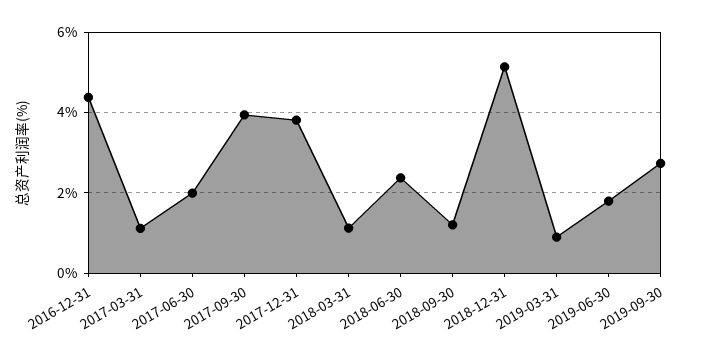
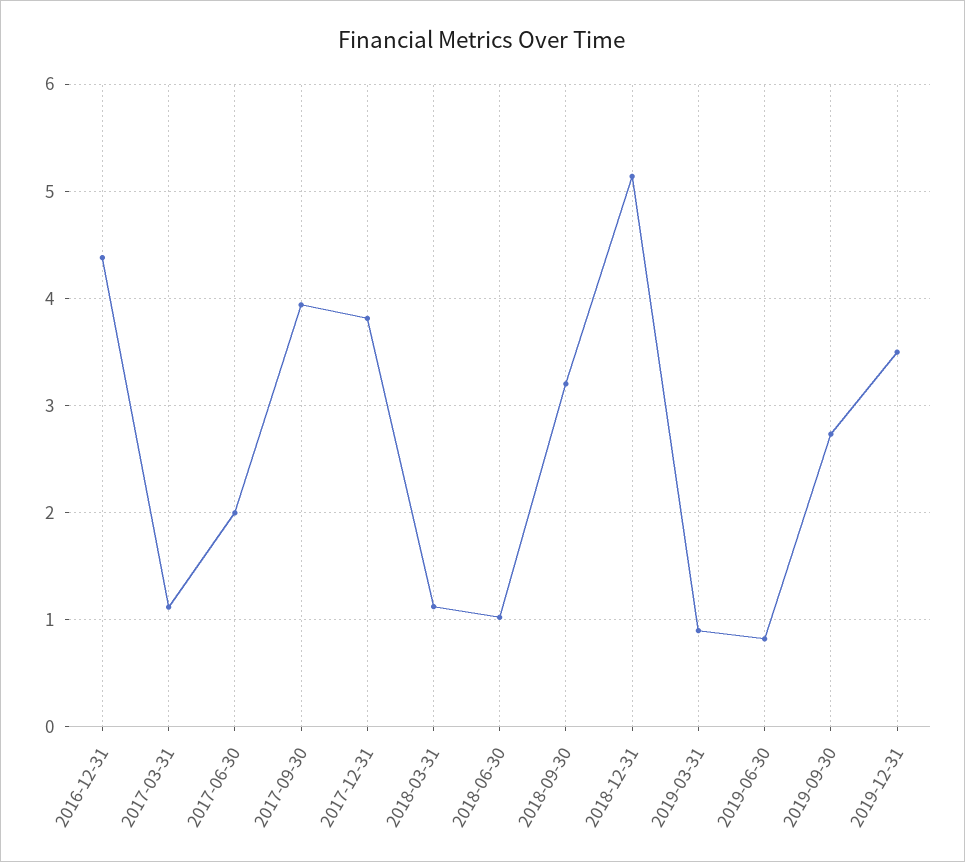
2018-06-30: 2.4 -> 1
2018-09-30: 1.2 -> 3.2
2019-06-30: 1.8 -> 0.8
2019-12-31: none -> 3.5

